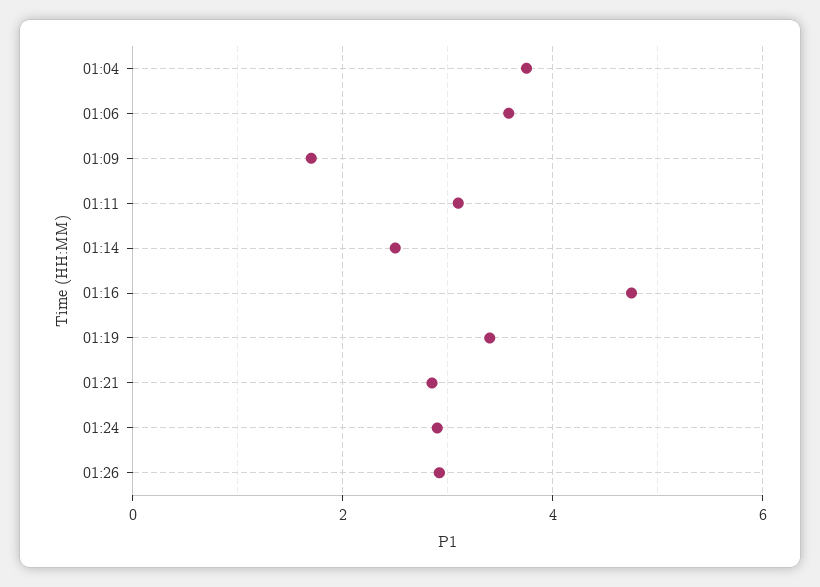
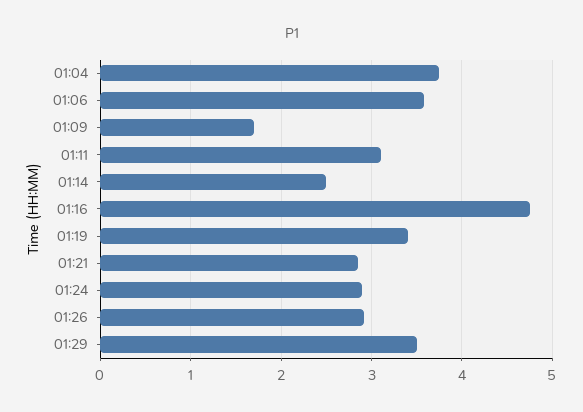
01:29: none -> 3.5

